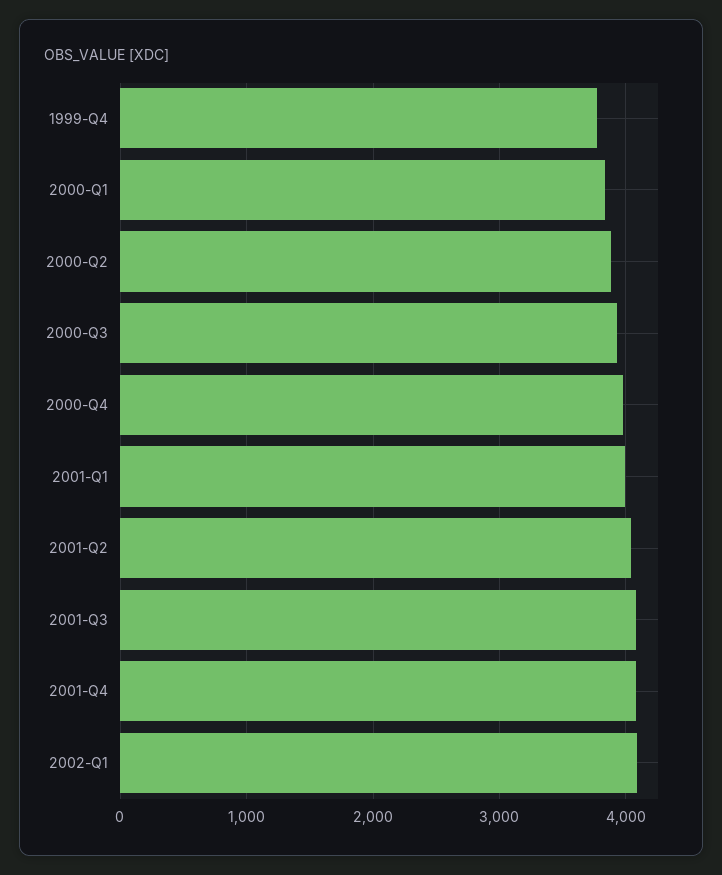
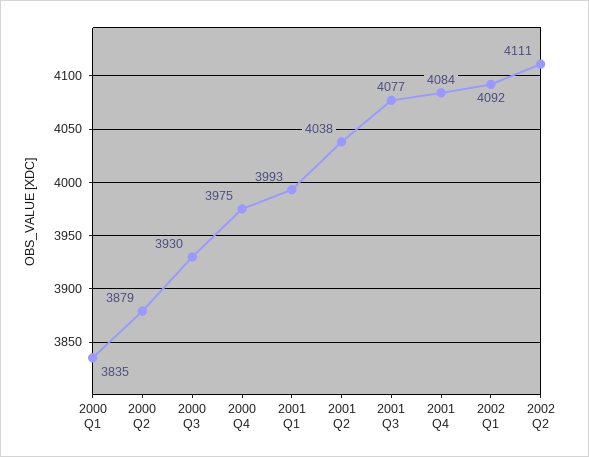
1999-Q4: 3800 -> none
2002 Q2: none -> 4111

